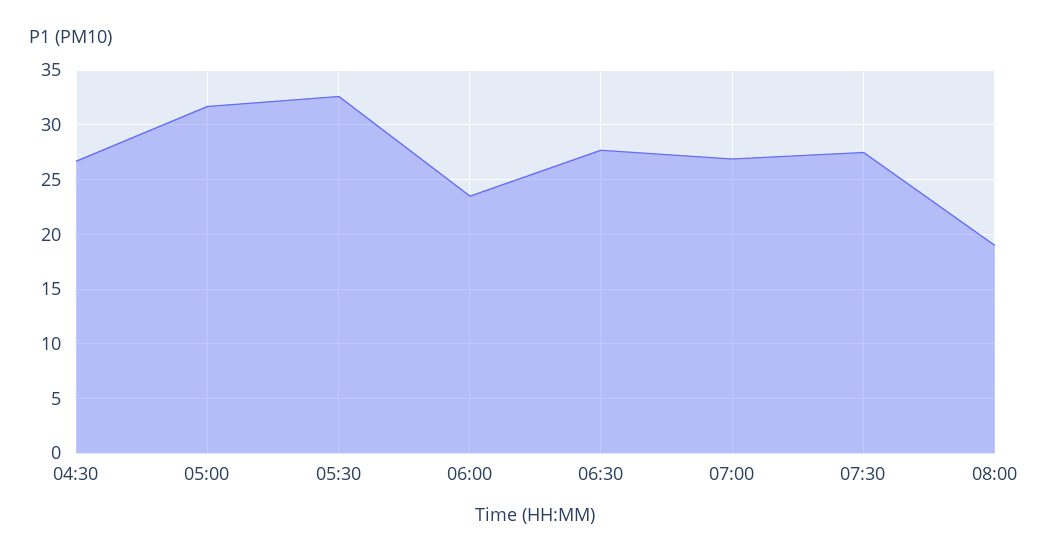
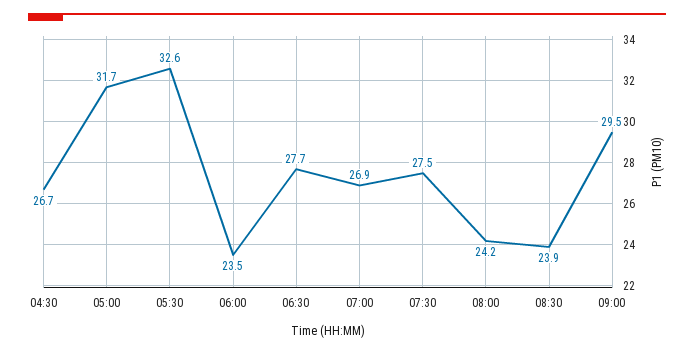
08:00: 19 -> 24.2
08:30: none -> 23.9
09:00: none -> 29.5

